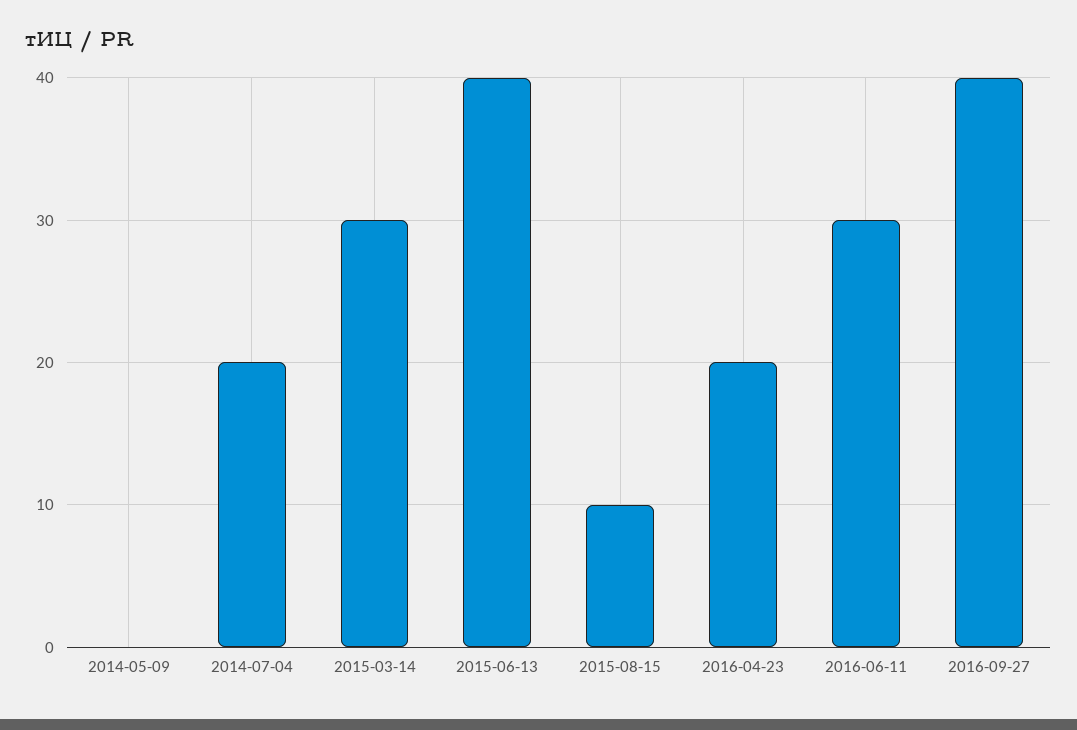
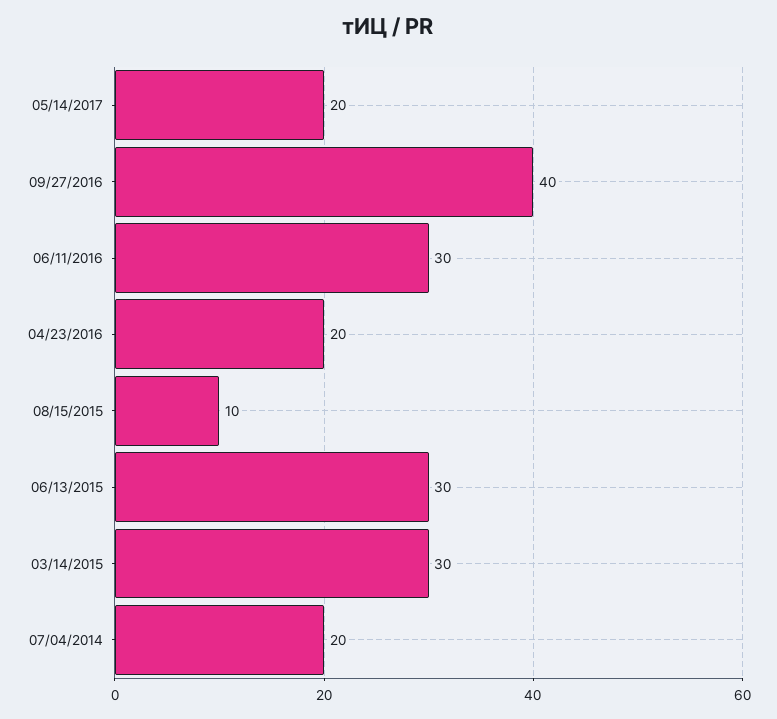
2014-05-09: 0 -> none
2015-06-13: 40 -> 30
05/14/2017: none -> 20

